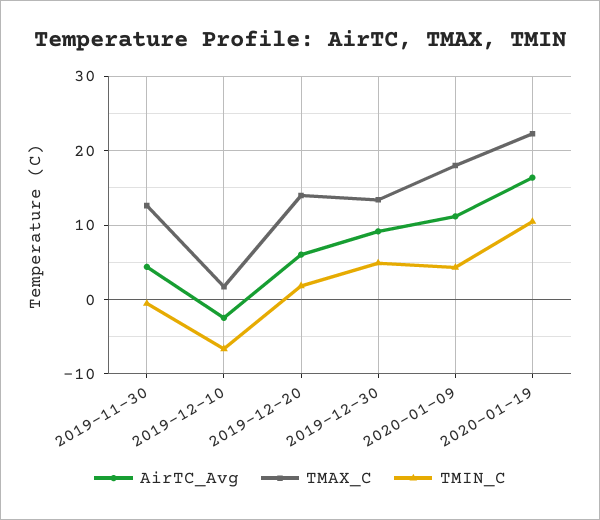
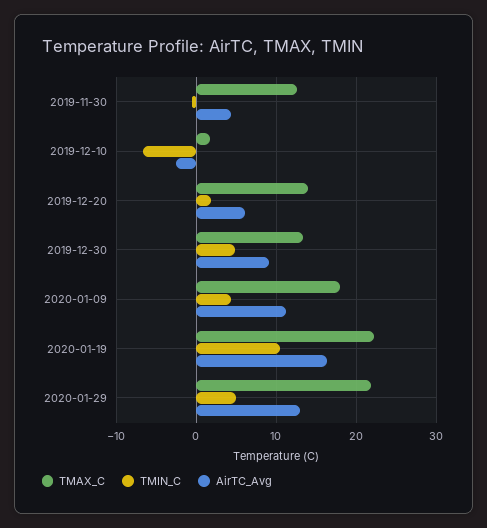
TMAX_C, 2020-01-29: none -> 22
TMIN_C, 2020-01-29: none -> 5
AirTC_Avg, 2020-01-29: none -> 13

